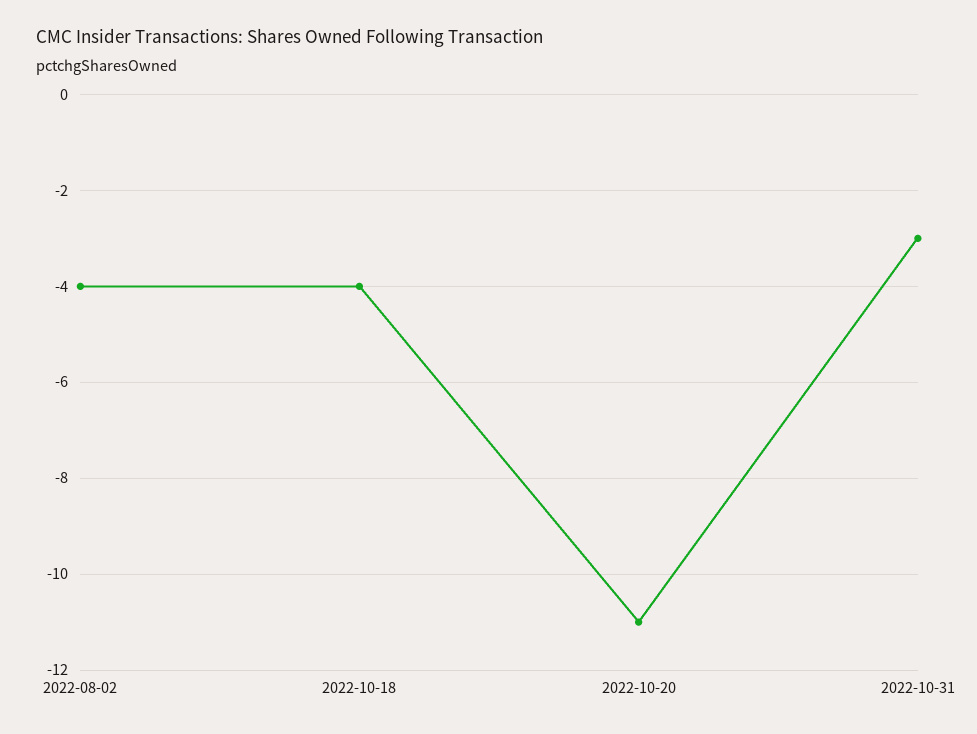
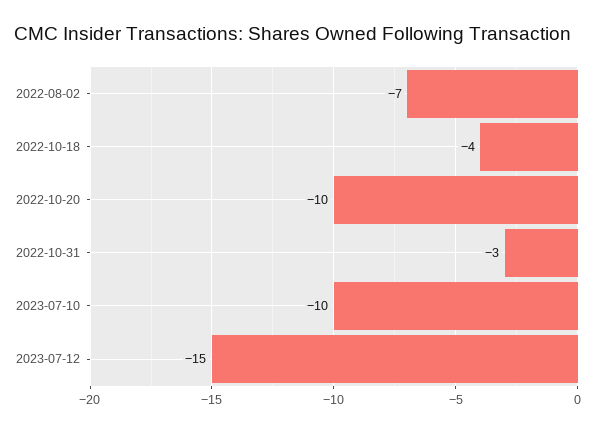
2022-08-02: -4 -> -7
2022-10-20: -11 -> -10
2023-07-10: none -> -10
2023-07-12: none -> -15

